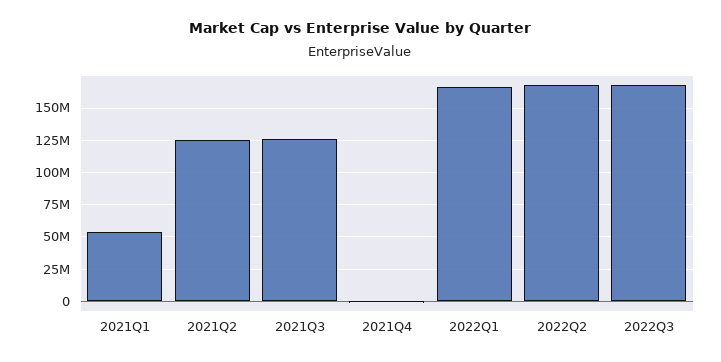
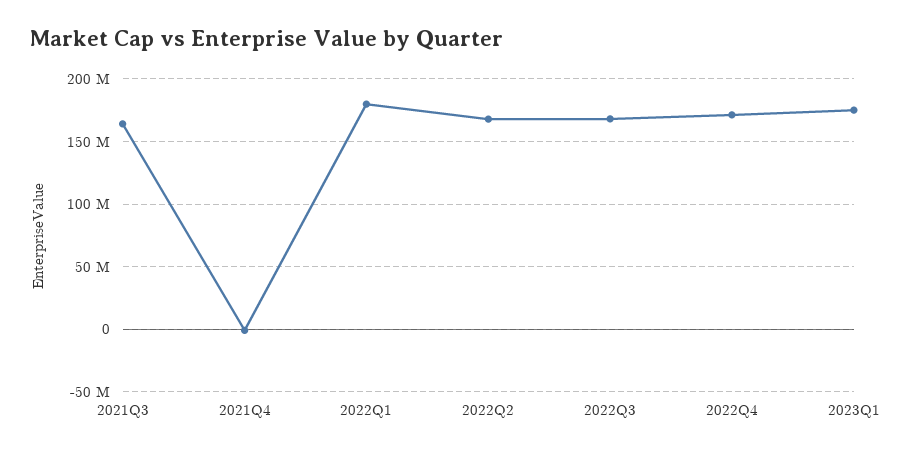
2021Q1: 55000000 -> none
2021Q2: 125000000 -> none
2021Q3: 125000000 -> 165000000
2022Q1: 165000000 -> 180000000
2022Q4: none -> 170000000
2023Q1: none -> 175000000

